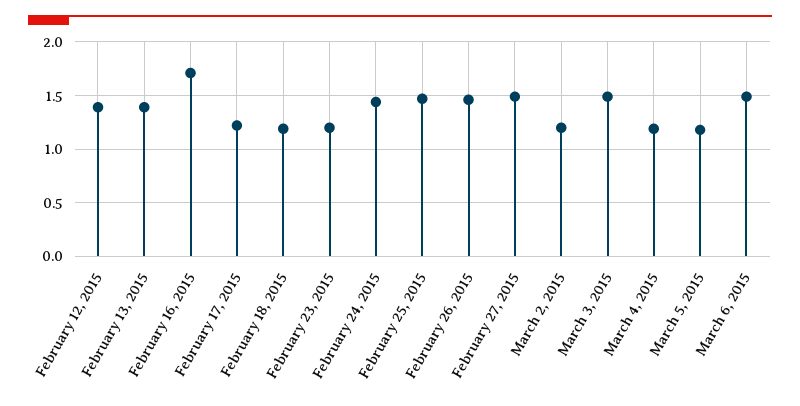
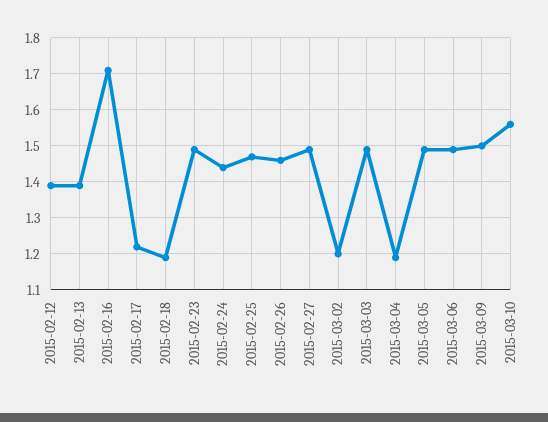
February 23, 2015: 1.2 -> 1.5
March 5, 2015: 1.2 -> 1.5
2015-03-09: none -> 1.5
2015-03-10: none -> 1.55

